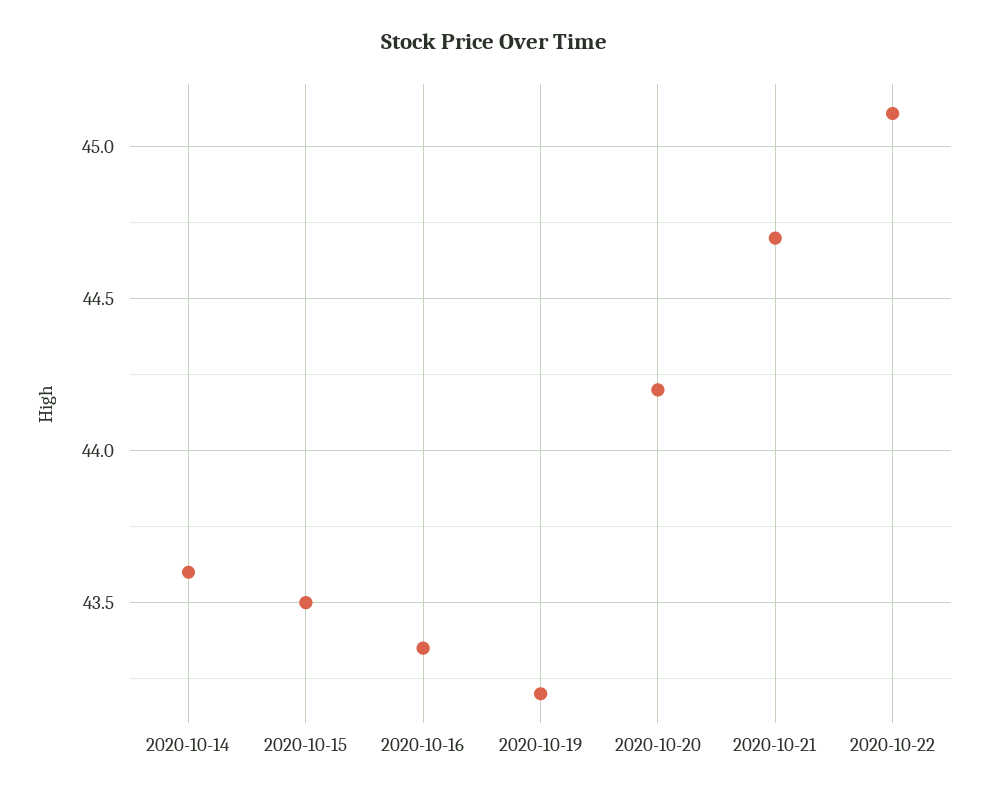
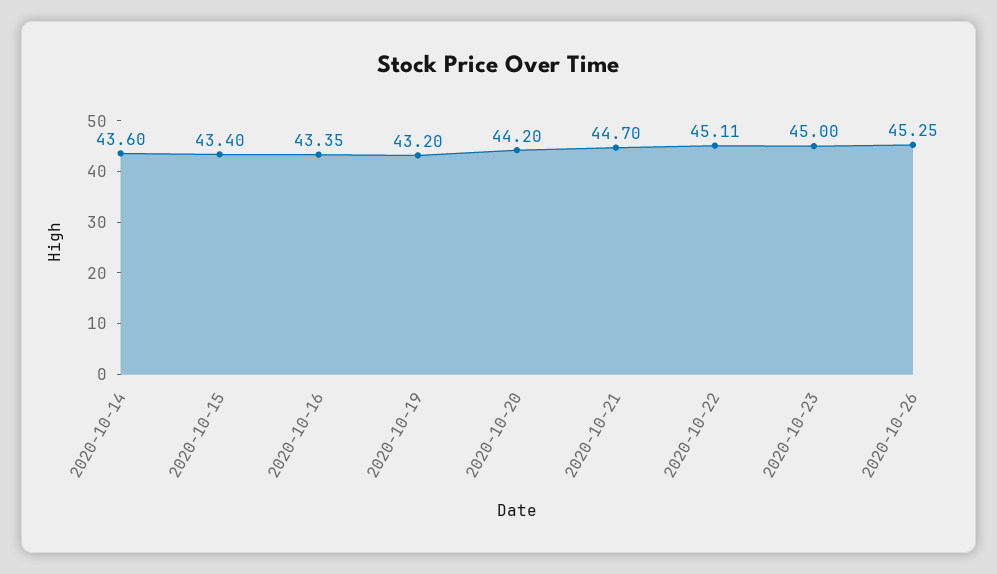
2020-10-15: 43.5 -> 43.4
2020-10-23: none -> 45
2020-10-26: none -> 45.25

